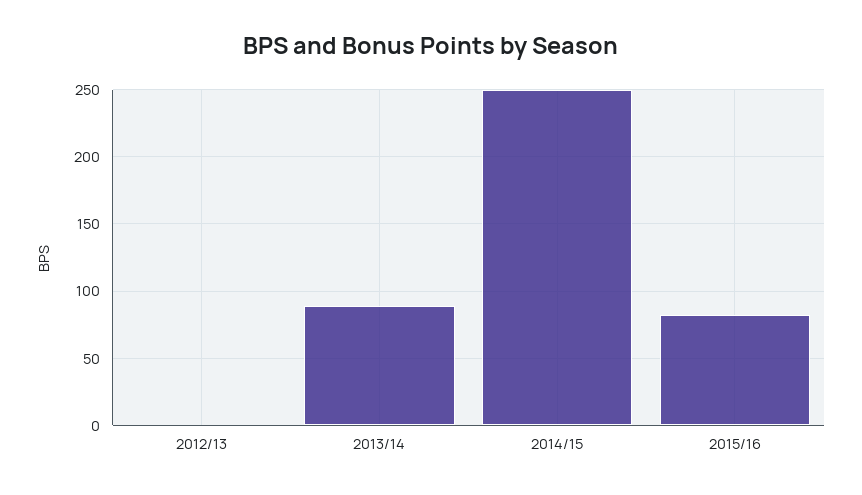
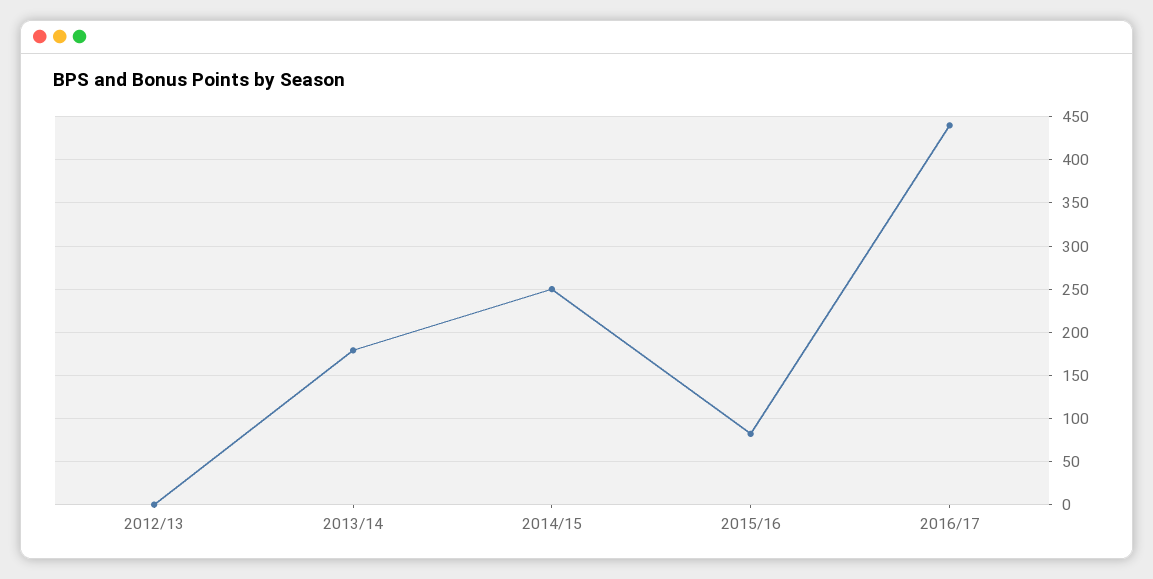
2013/14: 90 -> 180
2016/17: none -> 440

